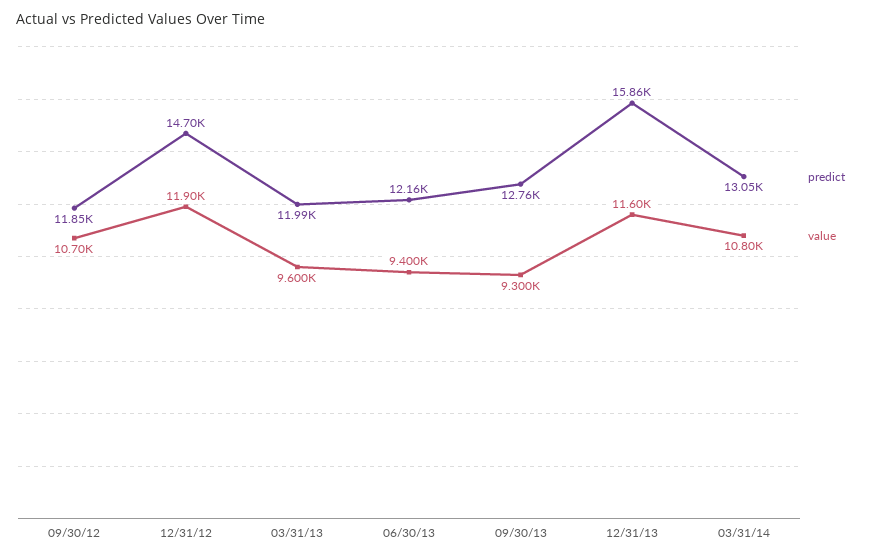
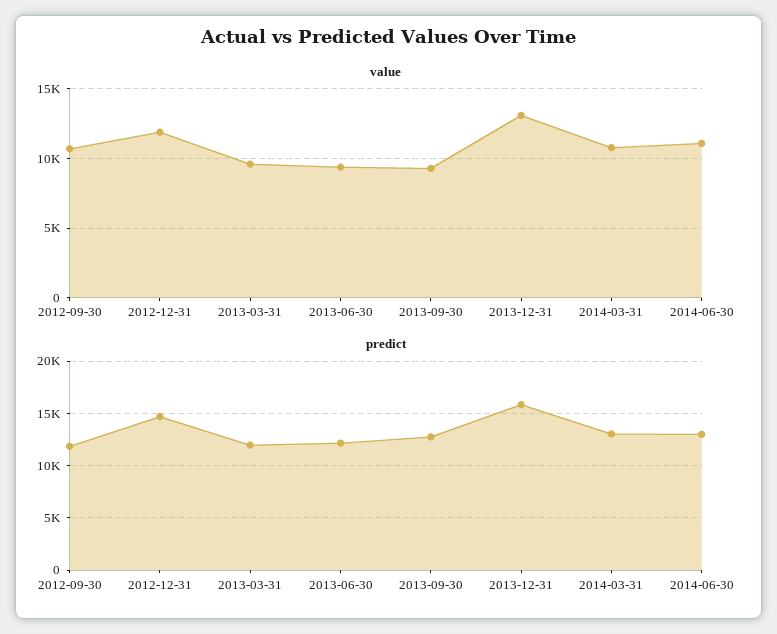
value, 12/31/13: 11600 -> 13000
value, 2014-06-30: none -> 11000
predict, 2014-06-30: none -> 13000

